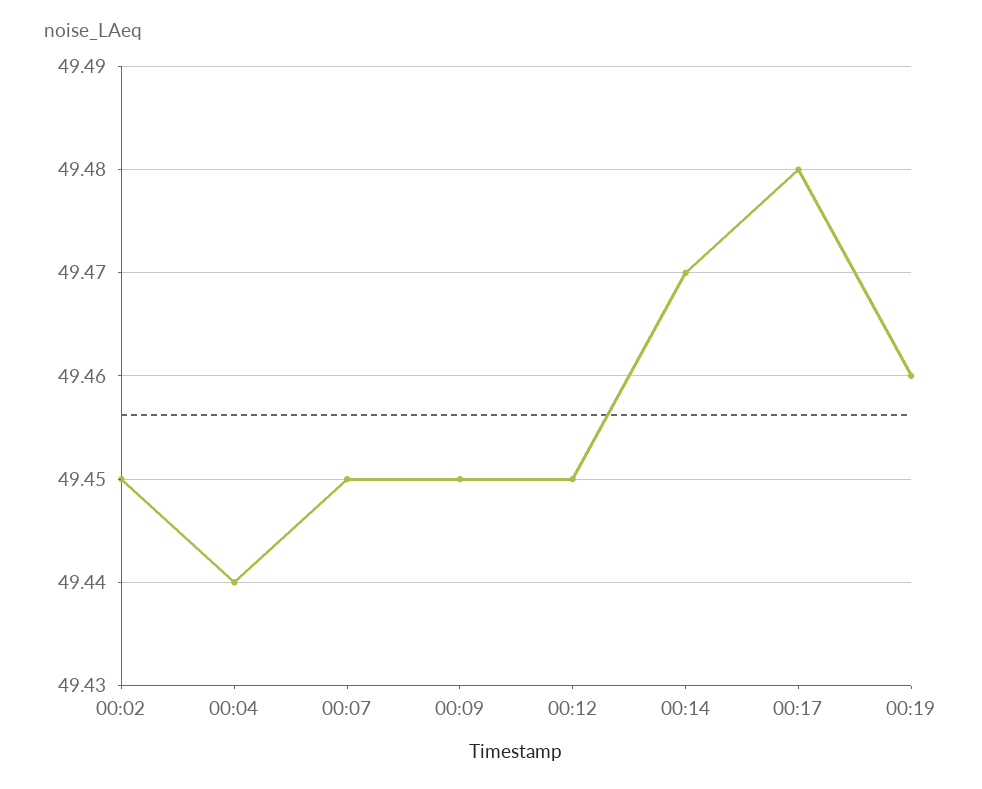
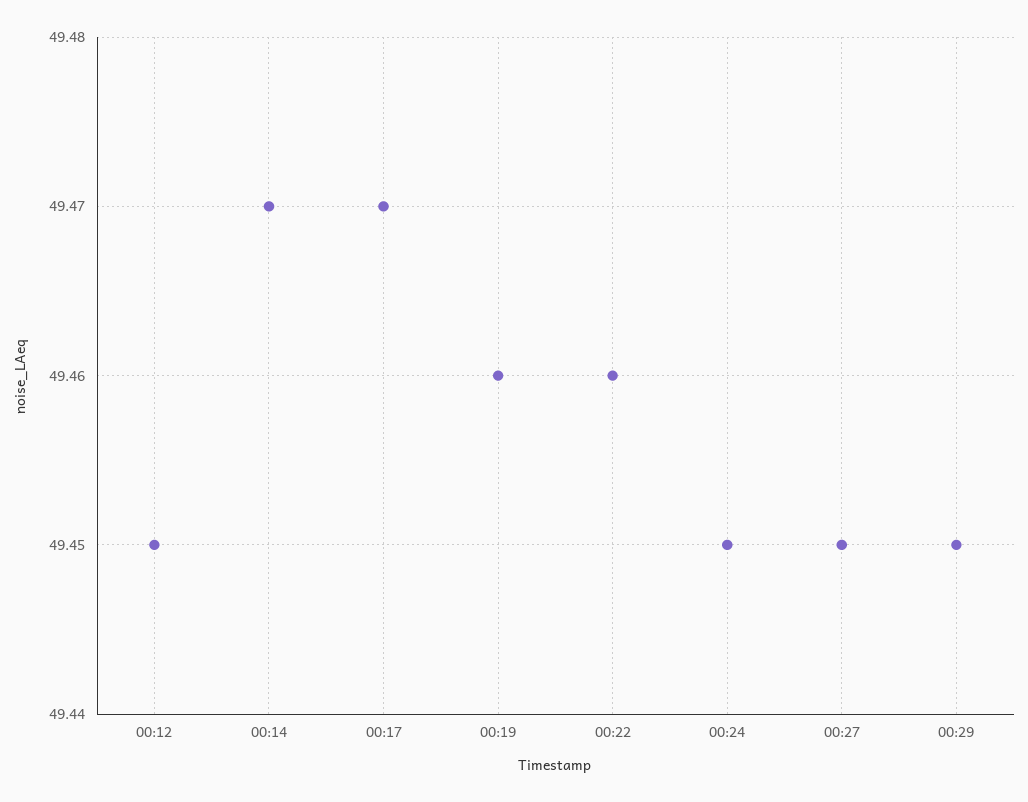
00:02: 49.45 -> none
00:04: 49.44 -> none
00:07: 49.45 -> none
00:09: 49.45 -> none
00:17: 49.48 -> 49.47
00:22: none -> 49.46
00:24: none -> 49.45
00:27: none -> 49.45
00:29: none -> 49.45

